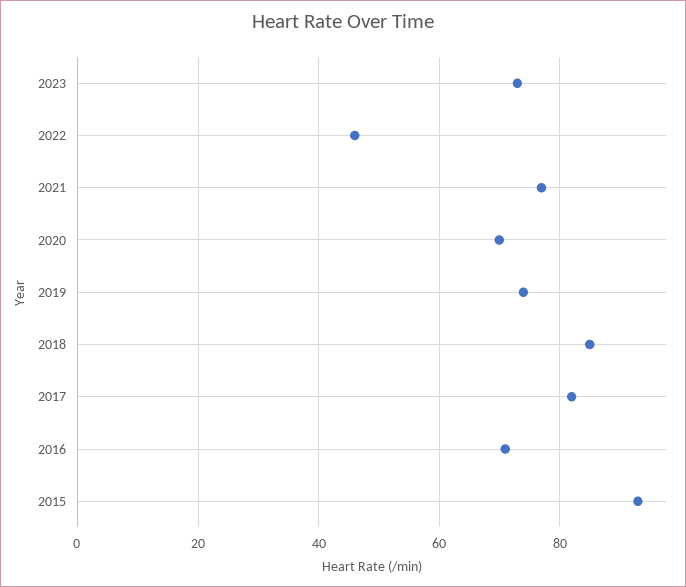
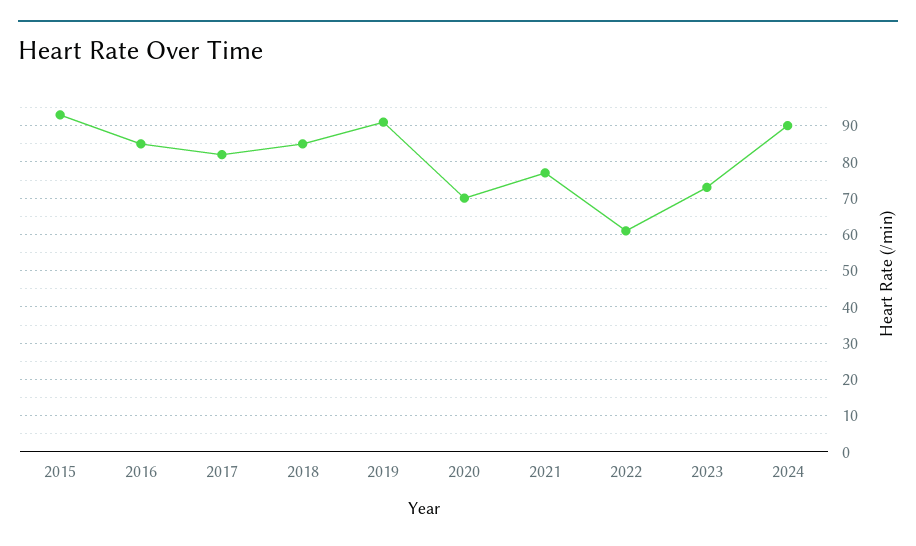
2022: 45 -> 60
2019: 75 -> 90
2016: 70 -> 85
2024: none -> 90

